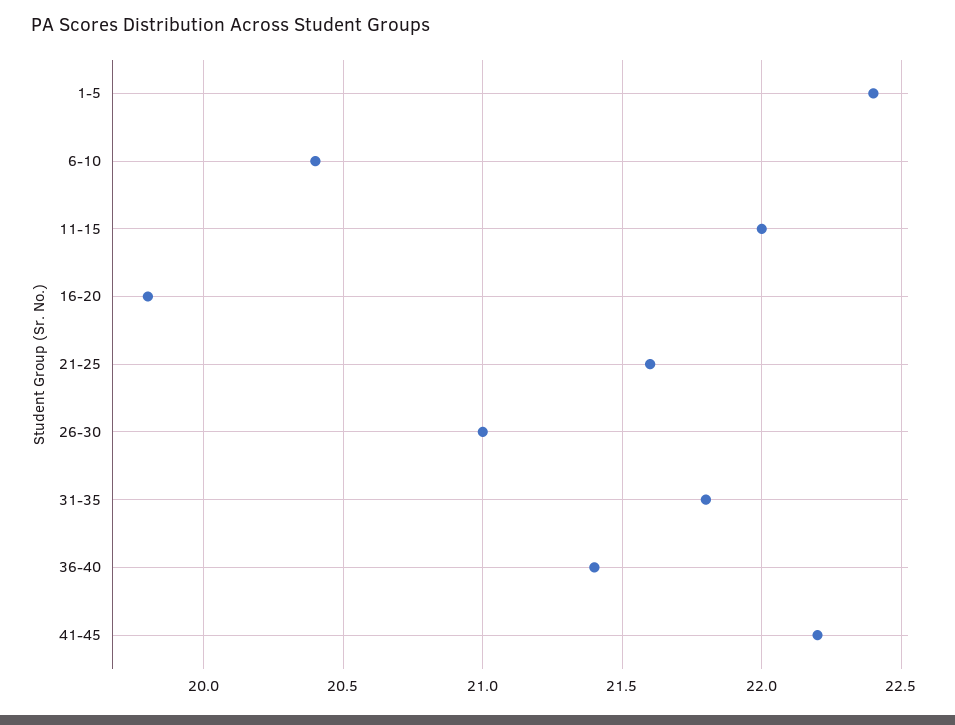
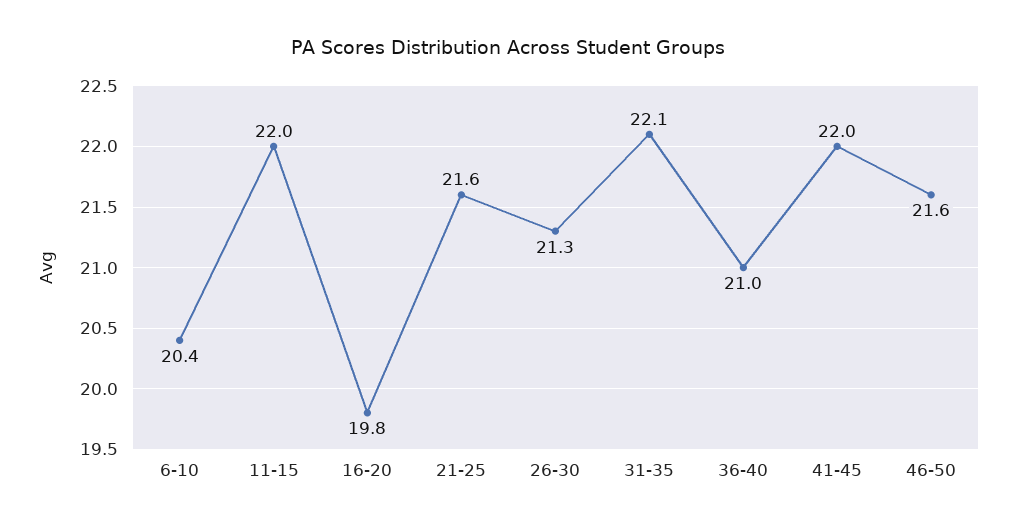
1-5: 22.4 -> none
26-30: 21 -> 21.3
31-35: 21.8 -> 22.1
36-40: 21.4 -> 21
41-45: 22.2 -> 22
46-50: none -> 21.6

